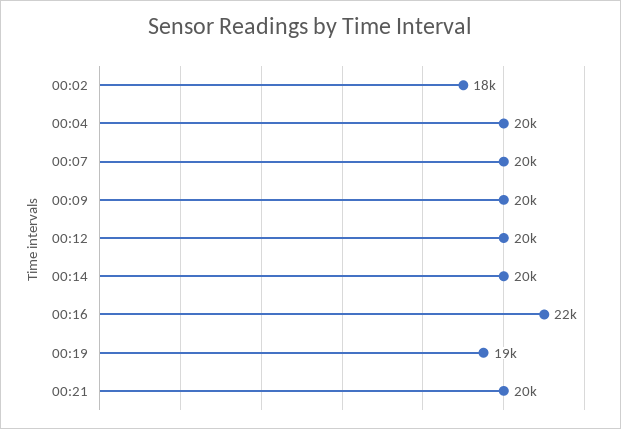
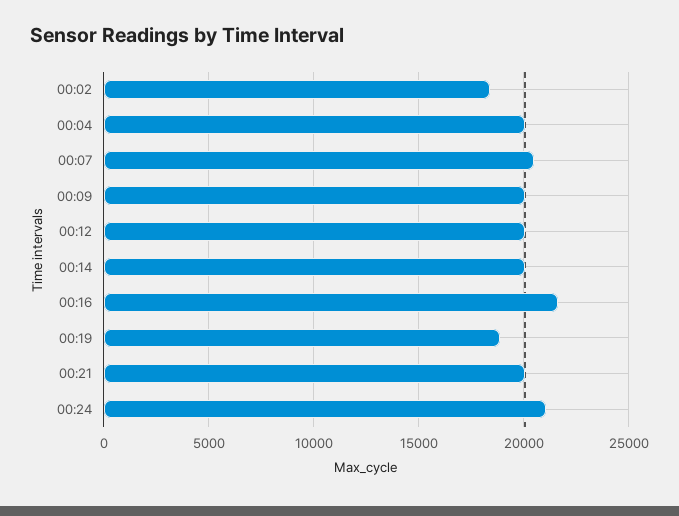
00:24: none -> 21000

